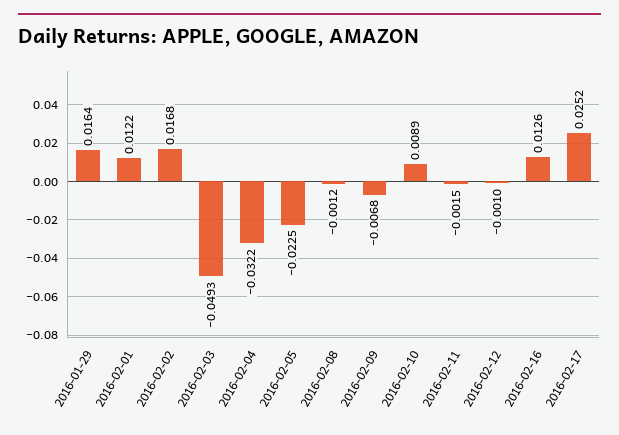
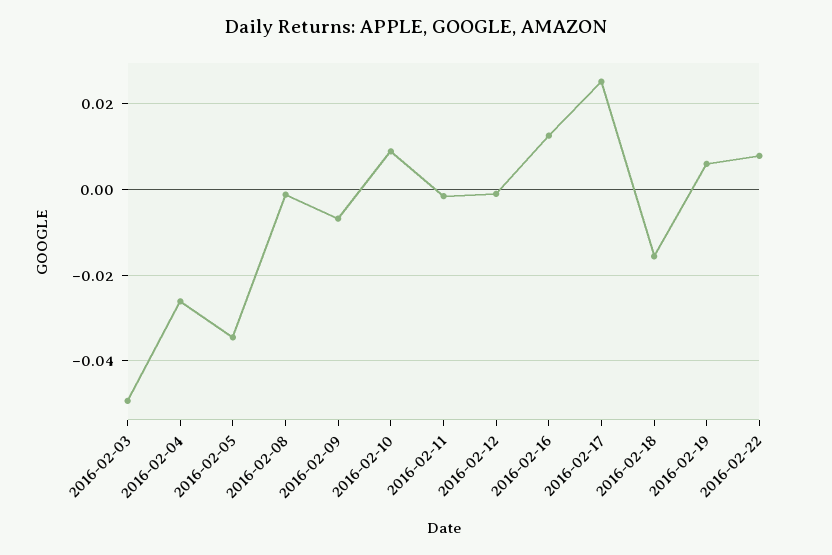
2016-01-29: 0.0164 -> none
2016-02-01: 0.0122 -> none
2016-02-02: 0.0168 -> none
2016-02-04: -0.0322 -> -0.026
2016-02-05: -0.0225 -> -0.034
2016-02-18: none -> -0.016
2016-02-19: none -> 0.006
2016-02-22: none -> 0.008

